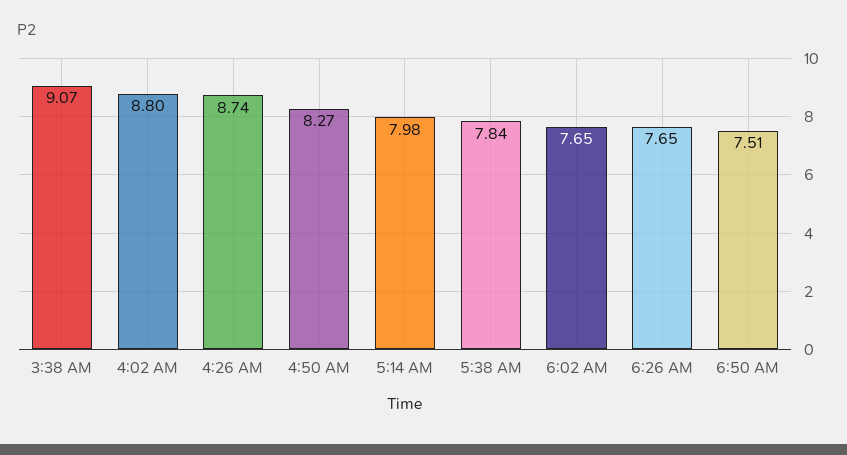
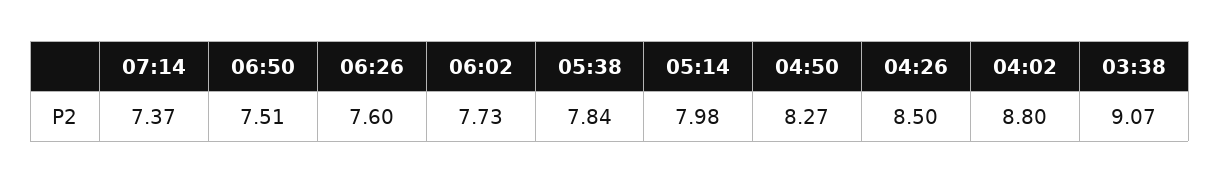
4:26 AM: 8.74 -> 8.5
6:02 AM: 7.65 -> 7.73
6:26 AM: 7.65 -> 7.6
07:14: none -> 7.37

